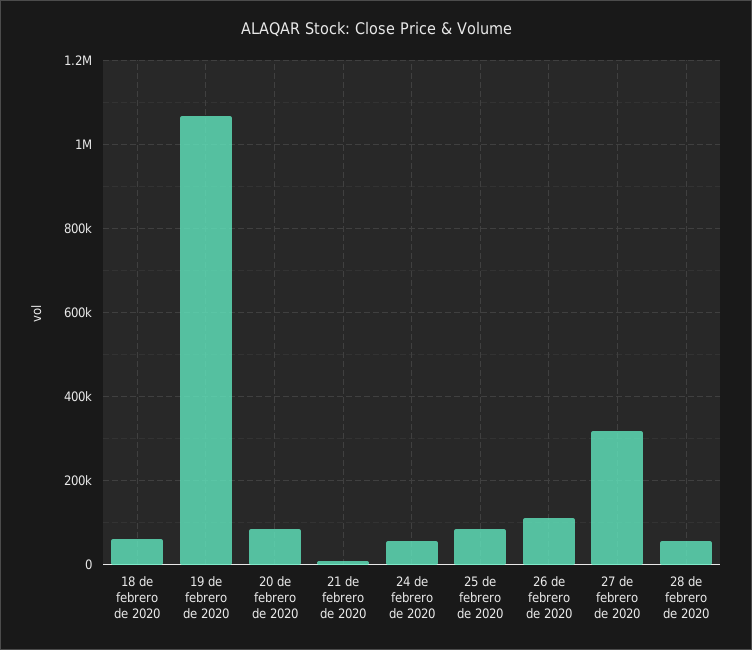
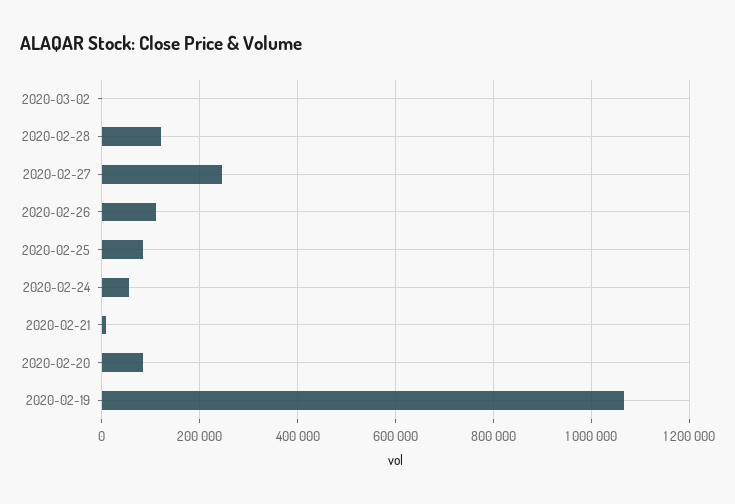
18 de febrero de 2020: 60000 -> none
27 de febrero de 2020: 320000 -> 240000
28 de febrero de 2020: 60000 -> 120000
2020-03-02: none -> 0

